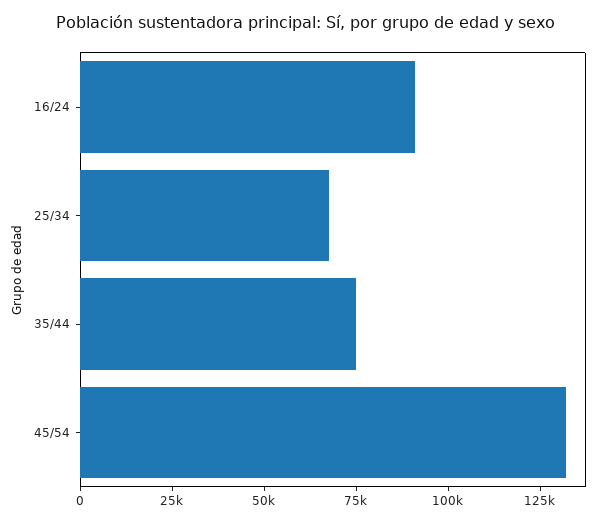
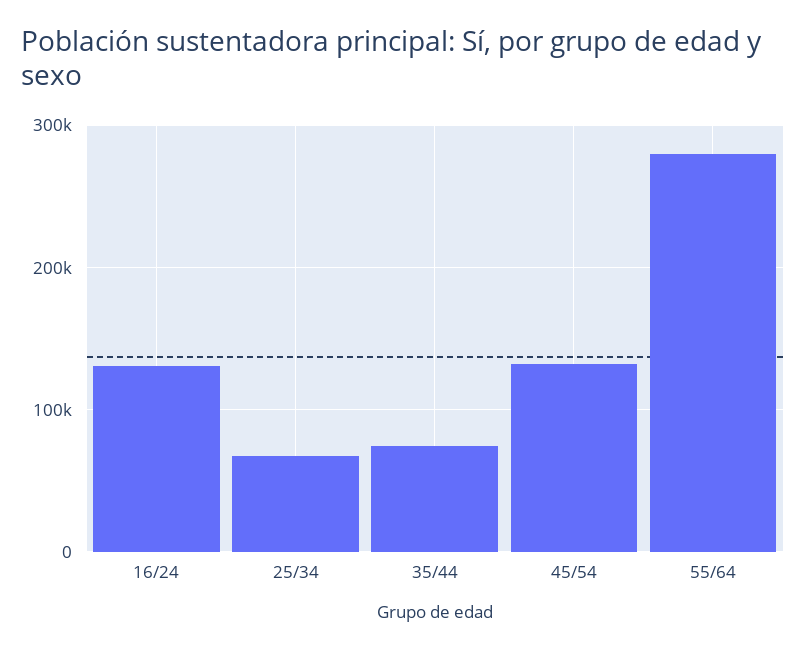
16/24: 90000 -> 130000
55/64: none -> 280000

